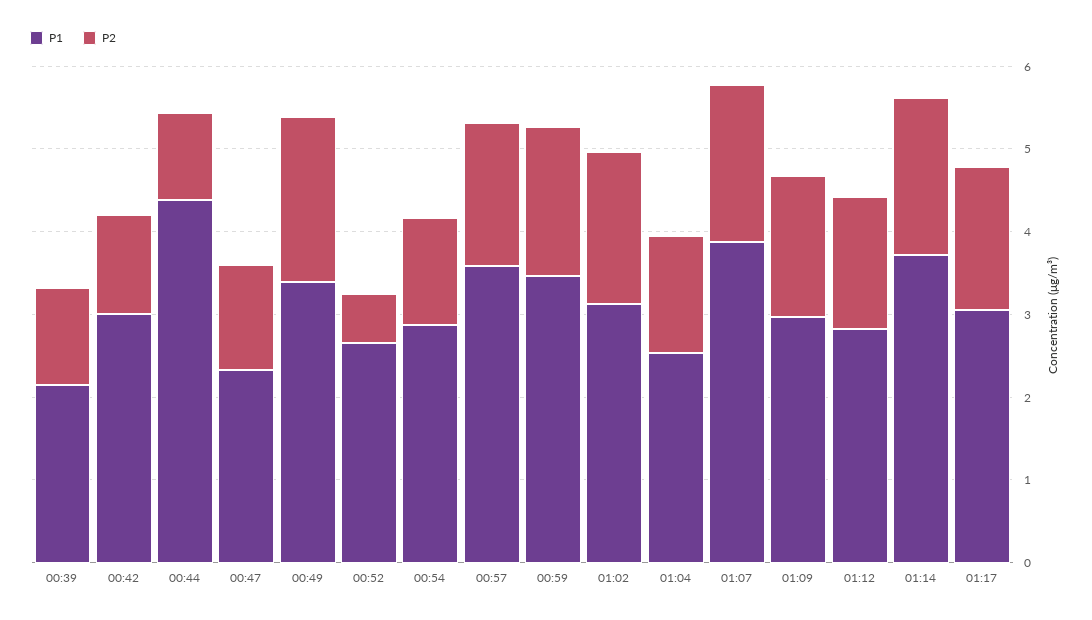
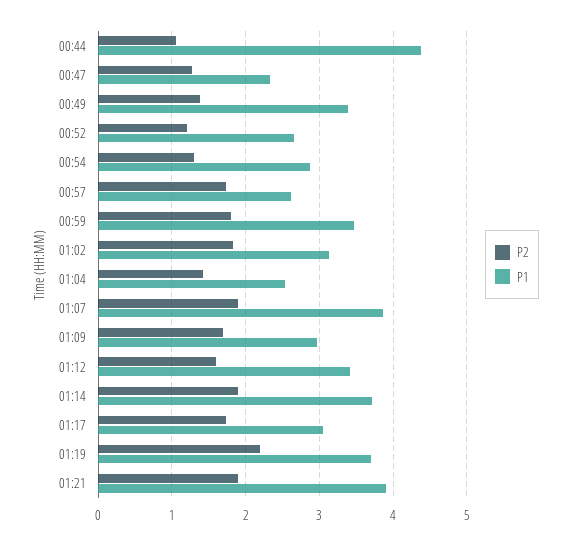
P1, 00:39: 2.2 -> none
P2, 00:39: 1.2 -> none
P1, 00:42: 3 -> none
P2, 00:42: 1.2 -> none
P2, 00:49: 2 -> 1.4
P2, 00:52: 0.6 -> 1.2
P1, 00:57: 3.6 -> 2.6
P1, 01:12: 2.8 -> 3.4
P2, 01:19: none -> 2.2
P1, 01:19: none -> 3.7
P2, 01:21: none -> 1.9
P1, 01:21: none -> 3.9

